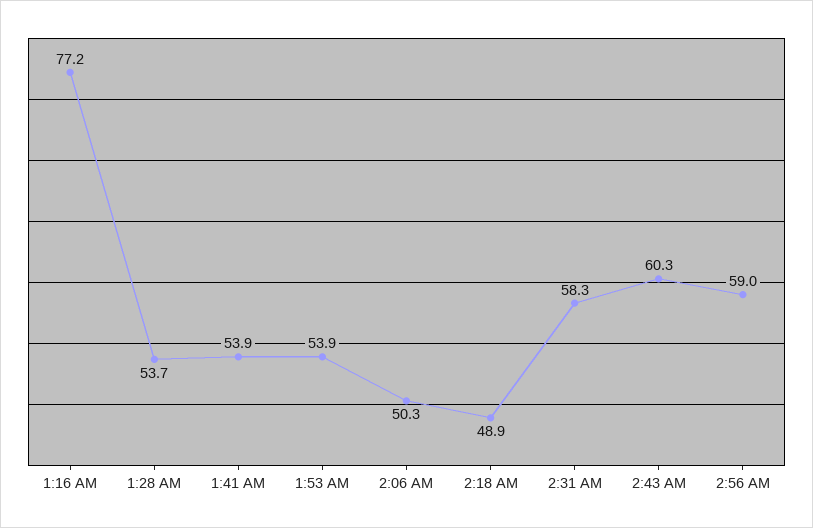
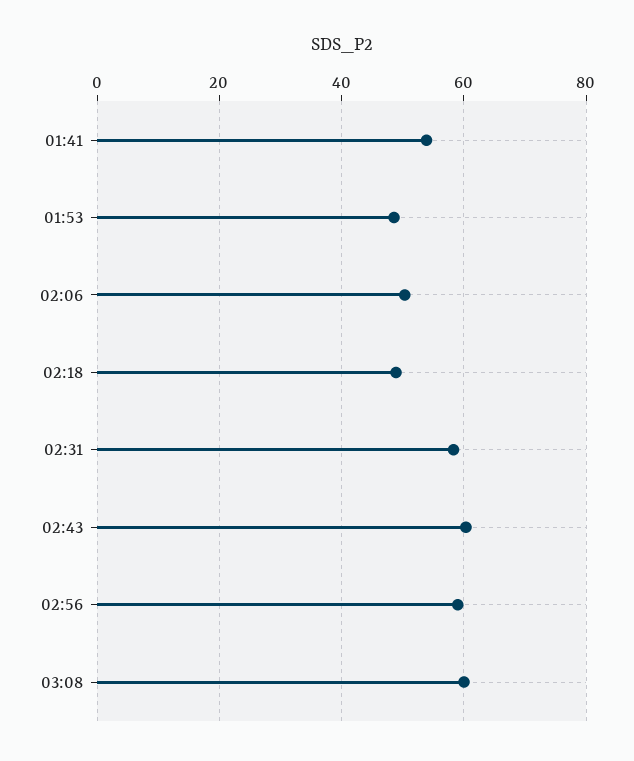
1:16 AM: 77.2 -> none
1:28 AM: 53.7 -> none
1:53 AM: 53.9 -> 48
03:08: none -> 60

